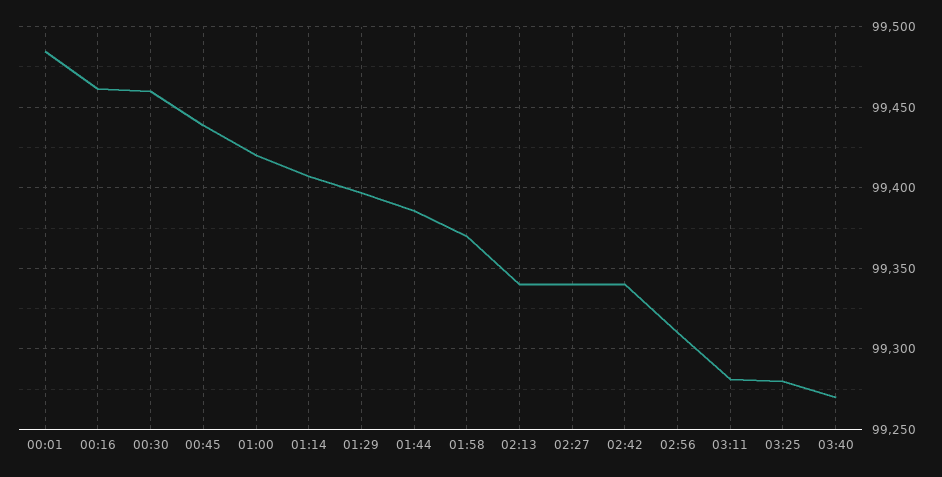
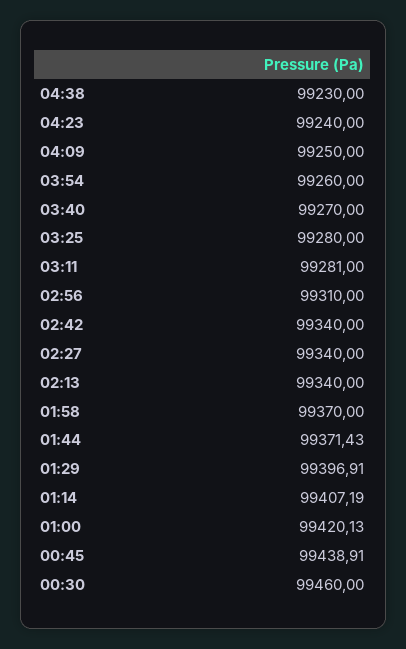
00:01: 99485 -> none
00:16: 99460 -> none
01:44: 99385 -> 99371.43
04:38: none -> 99230
04:23: none -> 99240
04:09: none -> 99250
03:54: none -> 99260

